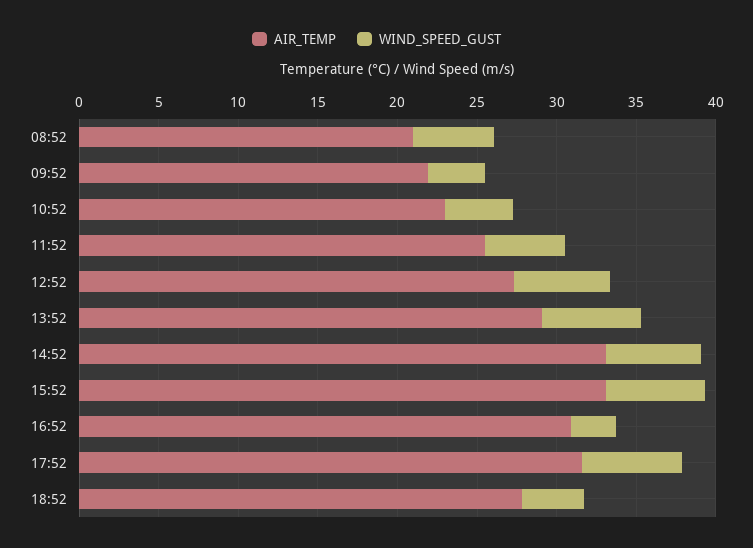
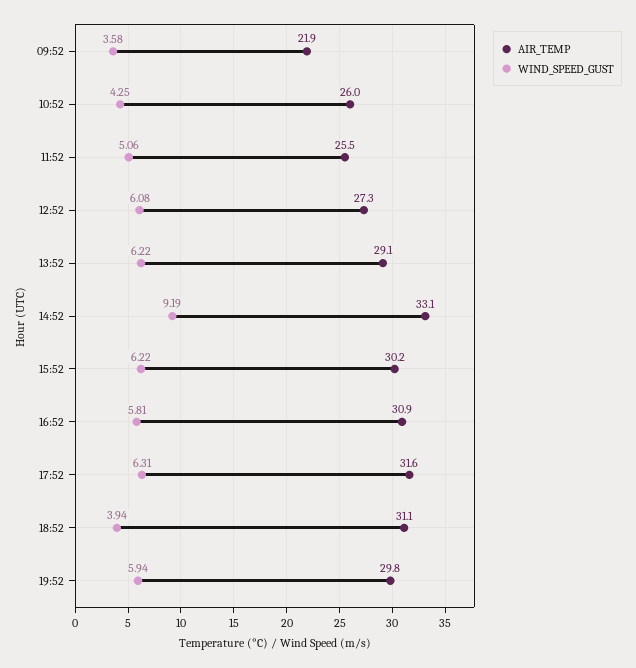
AIR_TEMP, 08:52: 21 -> none
WIND_SPEED_GUST, 08:52: 5 -> none
AIR_TEMP, 10:52: 23 -> 26
WIND_SPEED_GUST, 14:52: 6 -> 9.19
AIR_TEMP, 15:52: 33 -> 30.2
WIND_SPEED_GUST, 16:52: 3 -> 5.81
AIR_TEMP, 18:52: 28 -> 31.1
AIR_TEMP, 19:52: none -> 29.8
WIND_SPEED_GUST, 19:52: none -> 5.94

